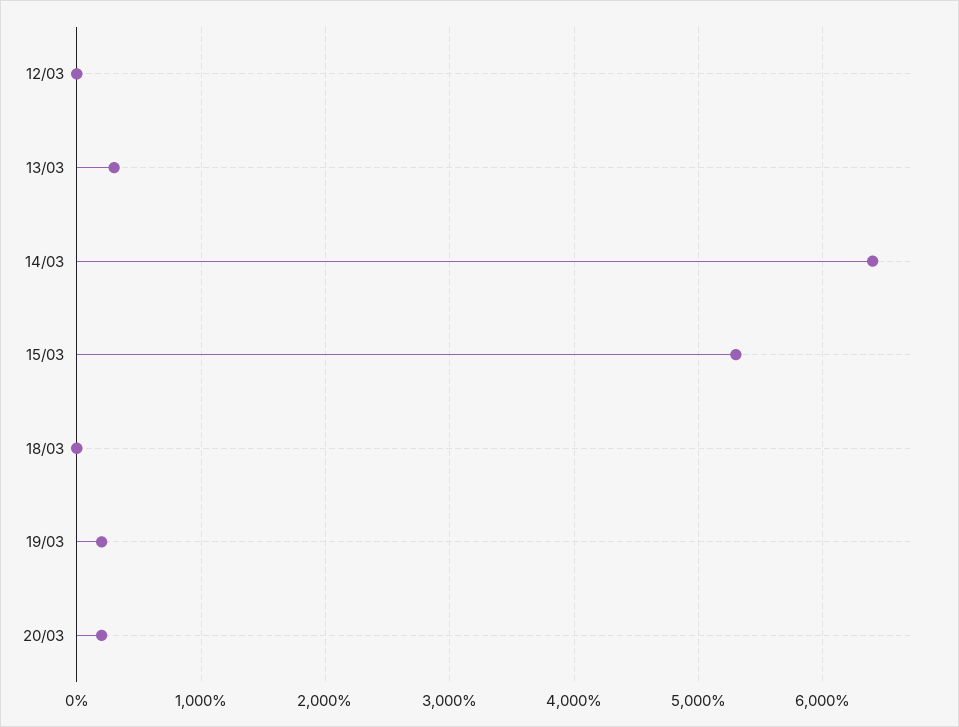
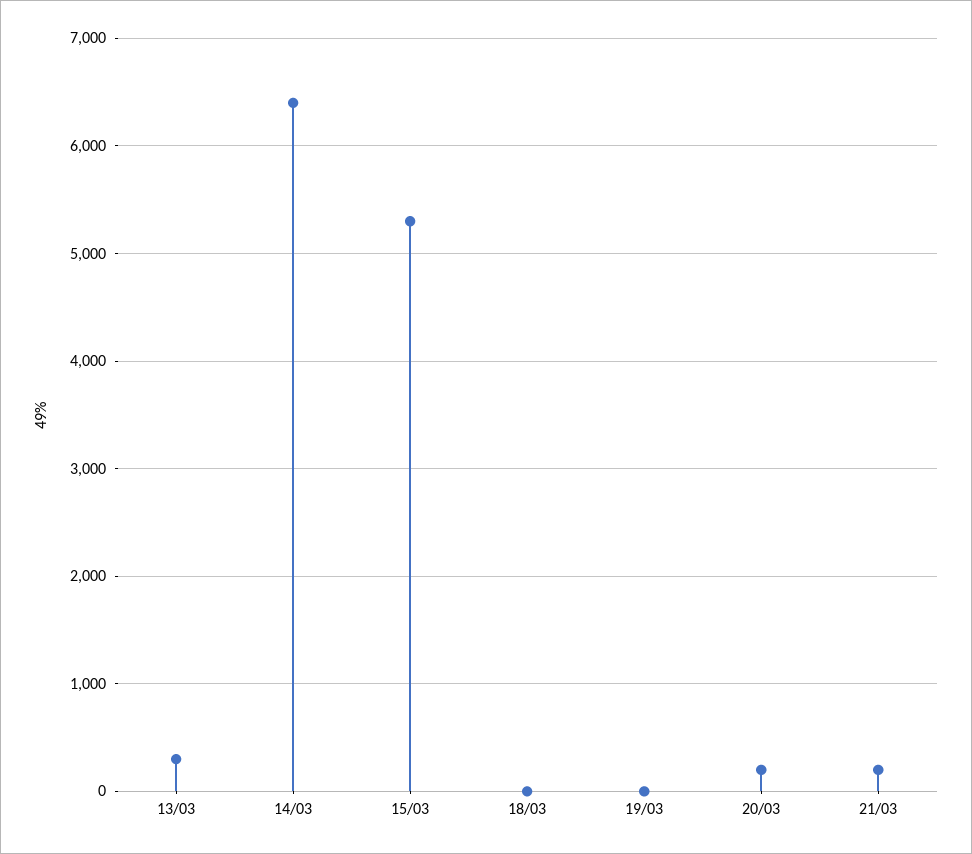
12/03: 0 -> none
19/03: 200 -> 0
21/03: none -> 200

